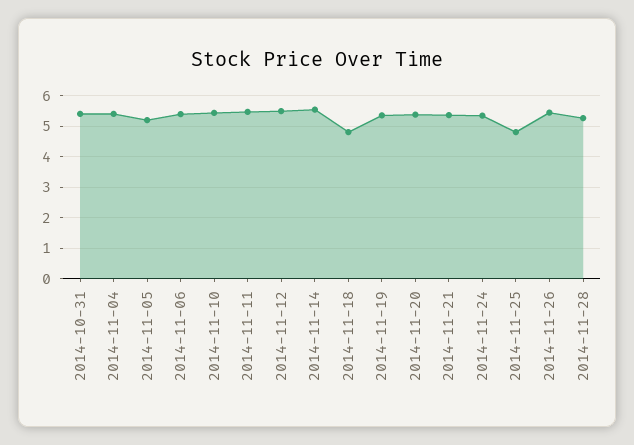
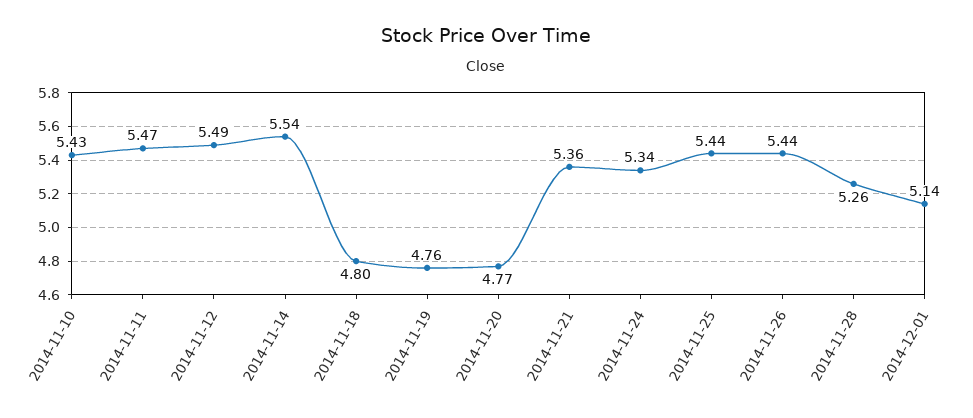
2014-10-31: 5.4 -> none
2014-11-04: 5.4 -> none
2014-11-05: 5.2 -> none
2014-11-06: 5.4 -> none
2014-11-19: 5.4 -> 4.76
2014-11-20: 5.4 -> 4.77
2014-11-25: 4.8 -> 5.44
2014-12-01: none -> 5.14

